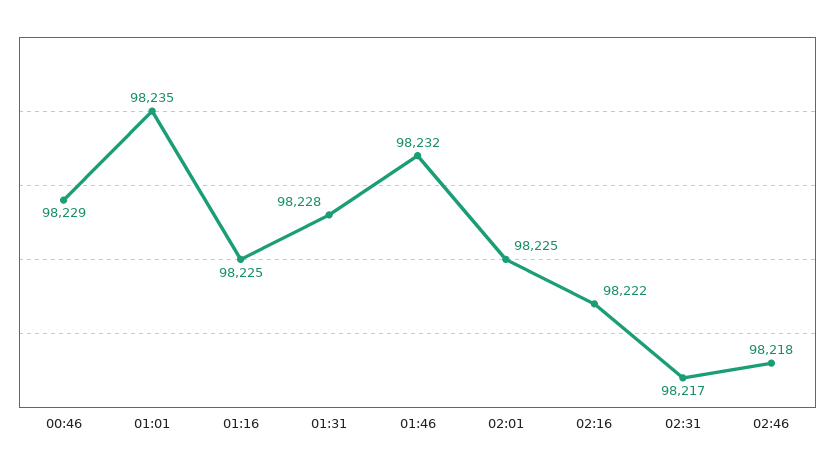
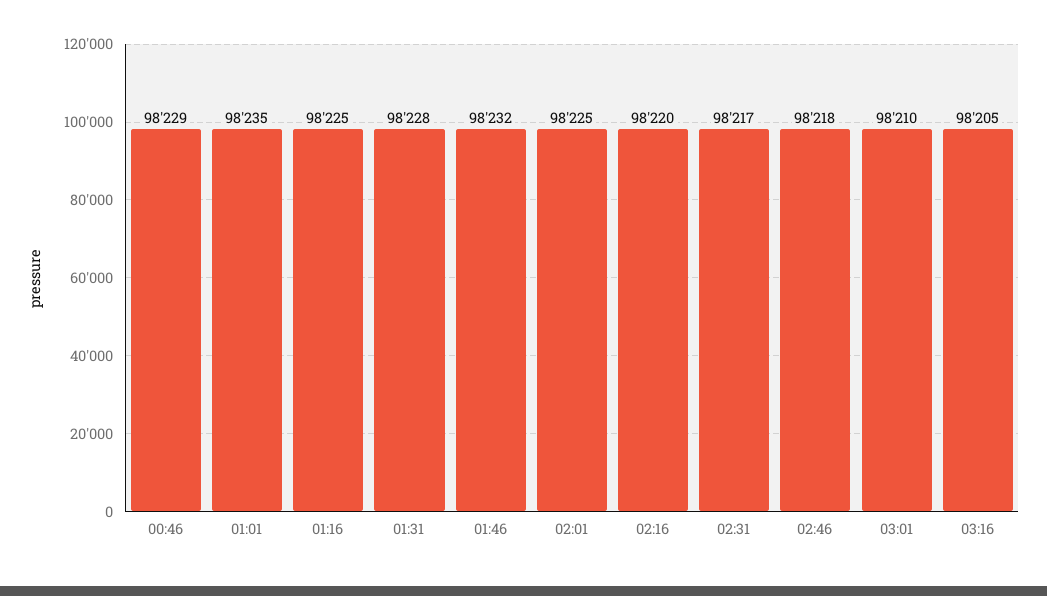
02:16: 98222 -> 98220
03:01: none -> 98210
03:16: none -> 98205

